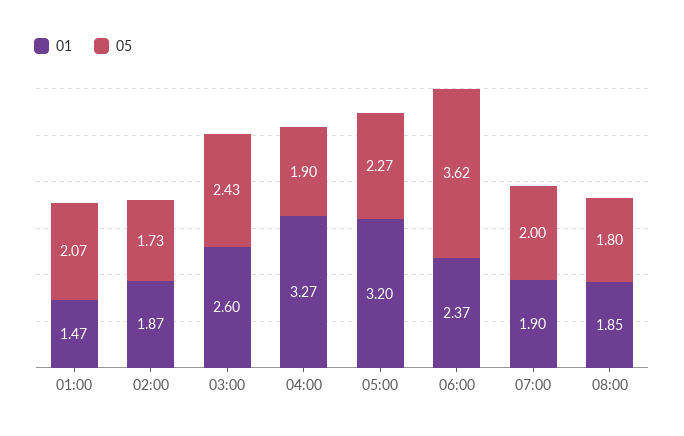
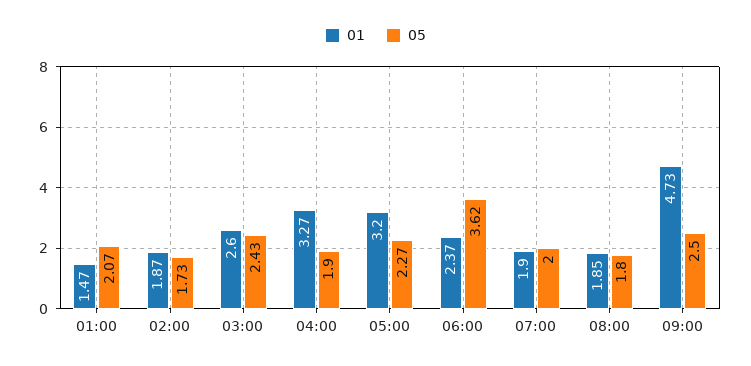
01, 09:00: none -> 4.73
05, 09:00: none -> 2.5

